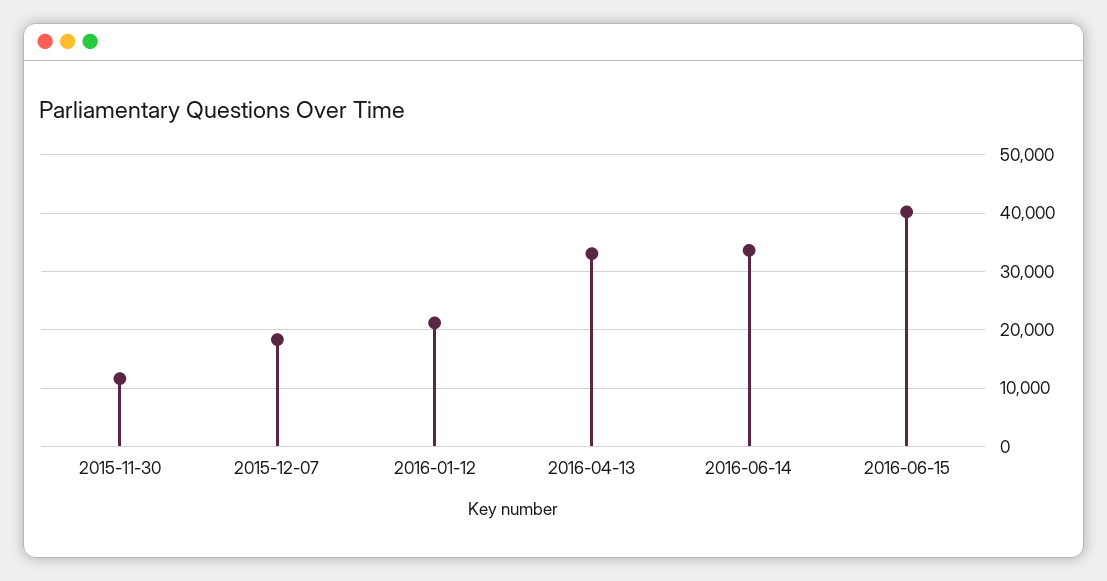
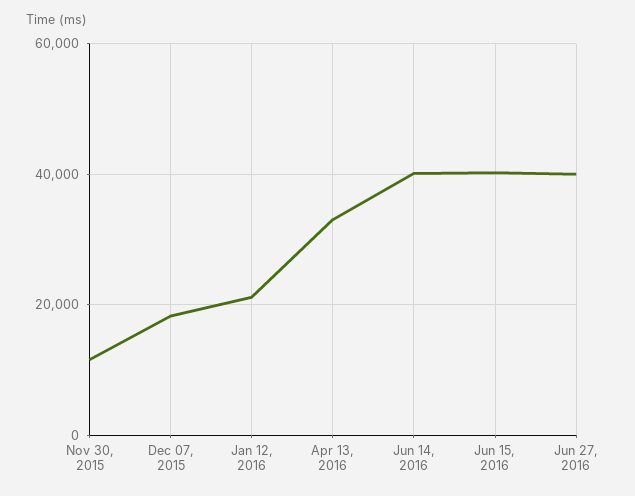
2016-06-14: 34000 -> 40000
Jun 27, 2016: none -> 40000

